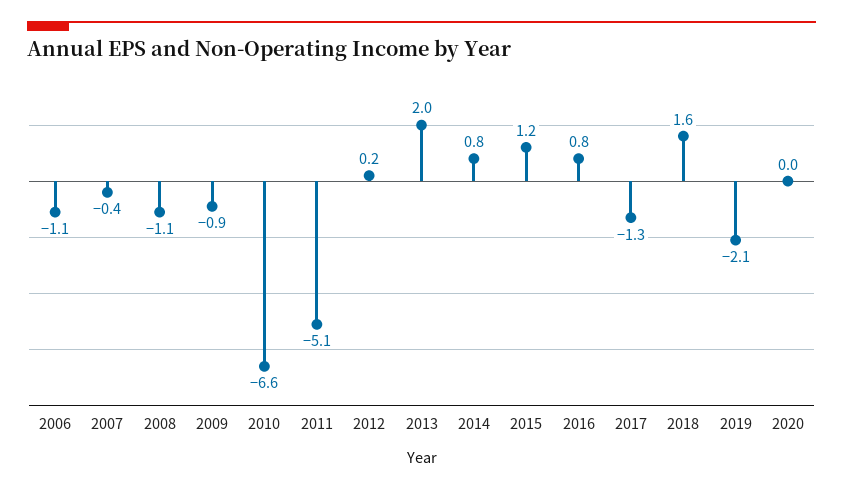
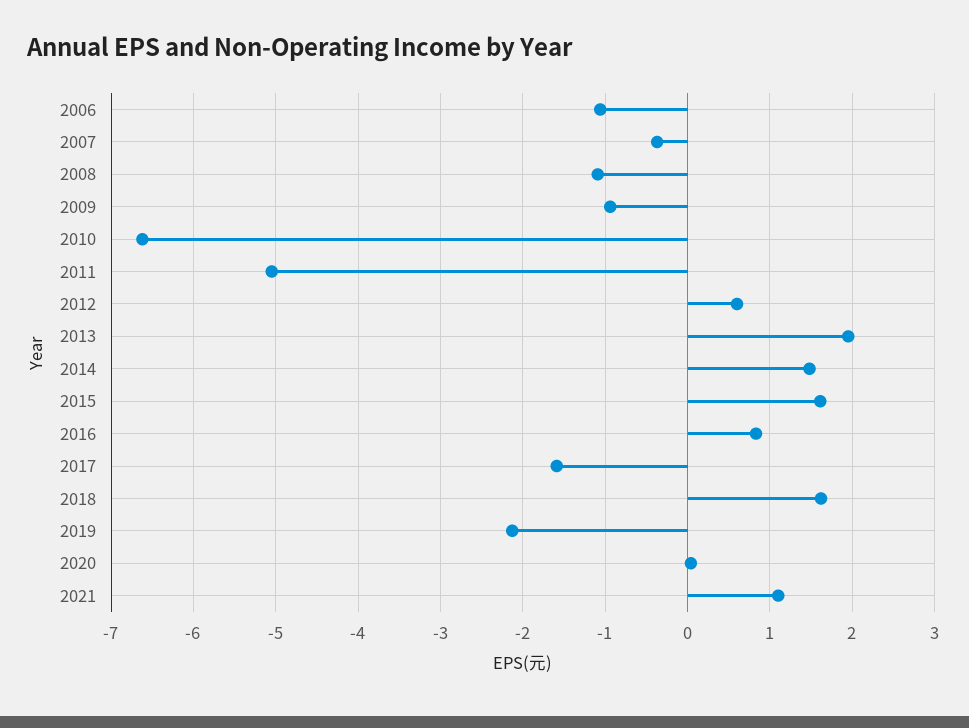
2012: 0.2 -> 0.6
2014: 0.8 -> 1.5
2015: 1.2 -> 1.6
2017: -1.3 -> -1.6
2021: none -> 1.1

